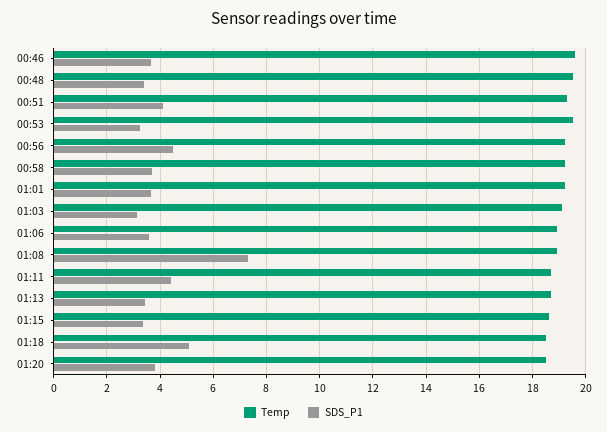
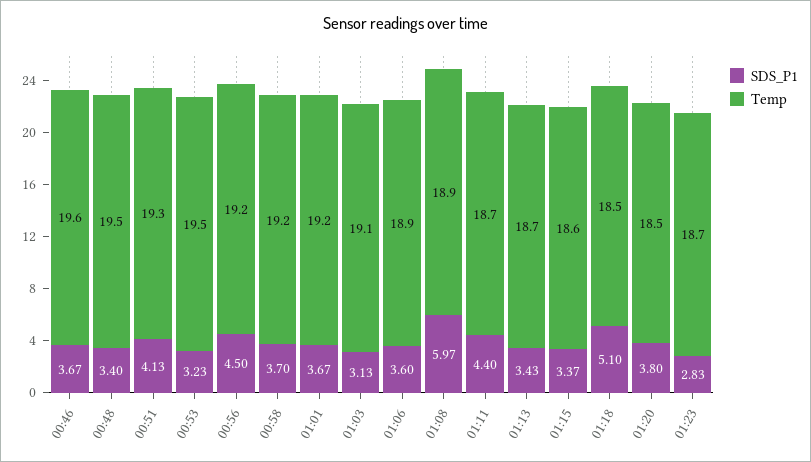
SDS_P1, 01:08: 7.25 -> 5.97
SDS_P1, 01:23: none -> 2.83
Temp, 01:23: none -> 18.7

